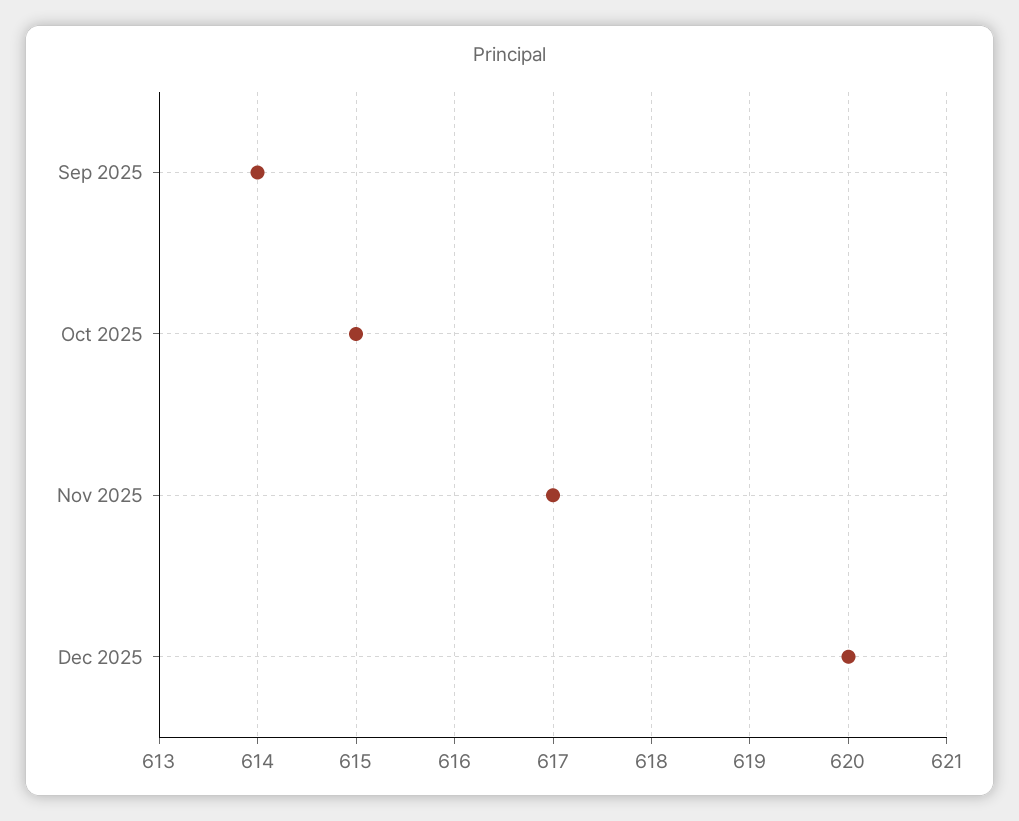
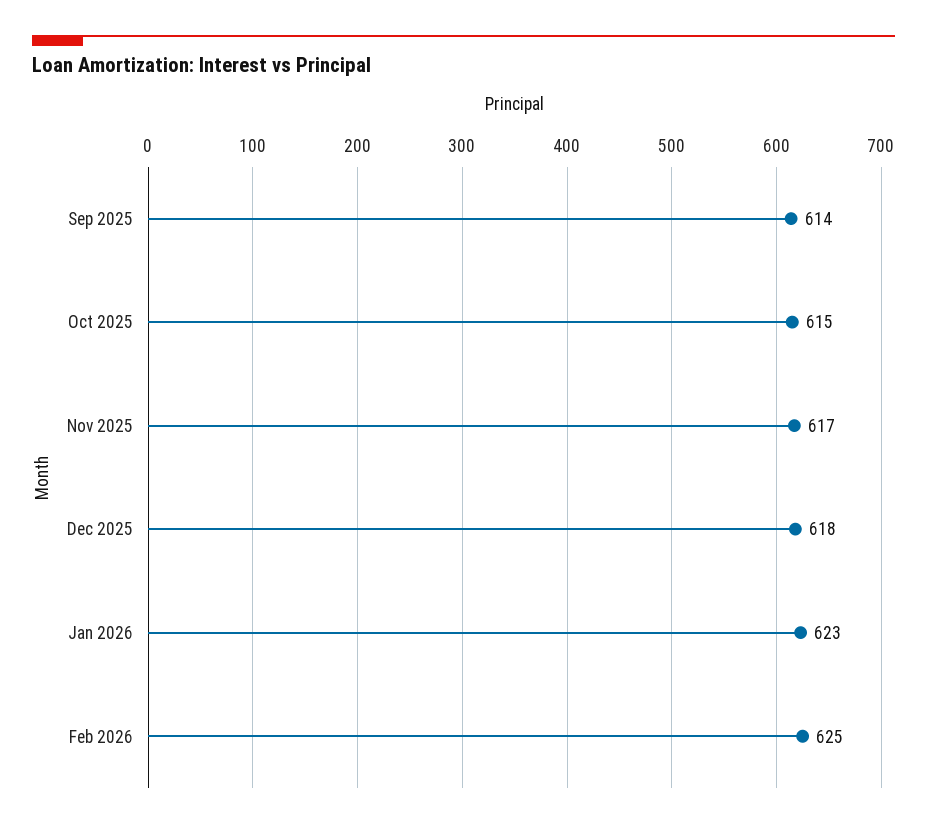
Dec 2025: 620 -> 618
Jan 2026: none -> 623
Feb 2026: none -> 625

